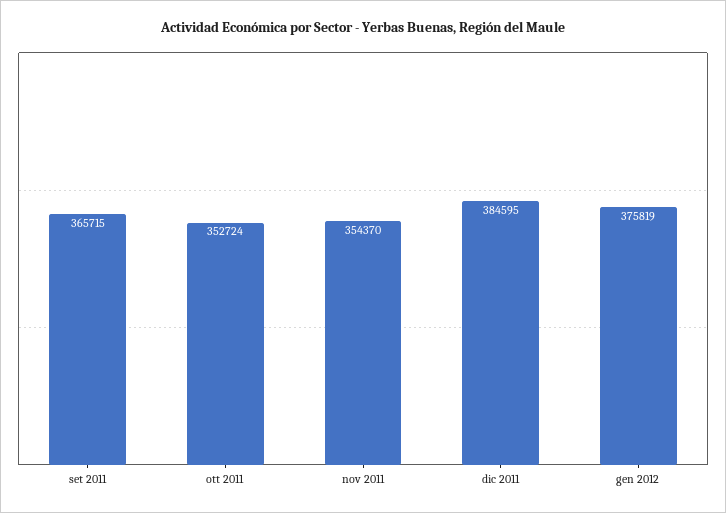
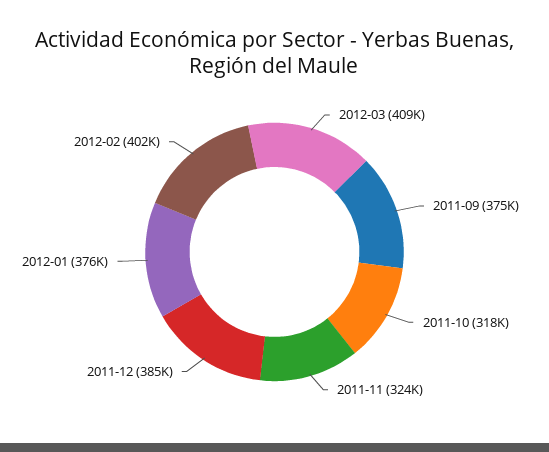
set 2011: 365715 -> 375000
ott 2011: 352724 -> 318000
nov 2011: 354370 -> 324000
2012-03: none -> 409000
2012-02: none -> 402000

